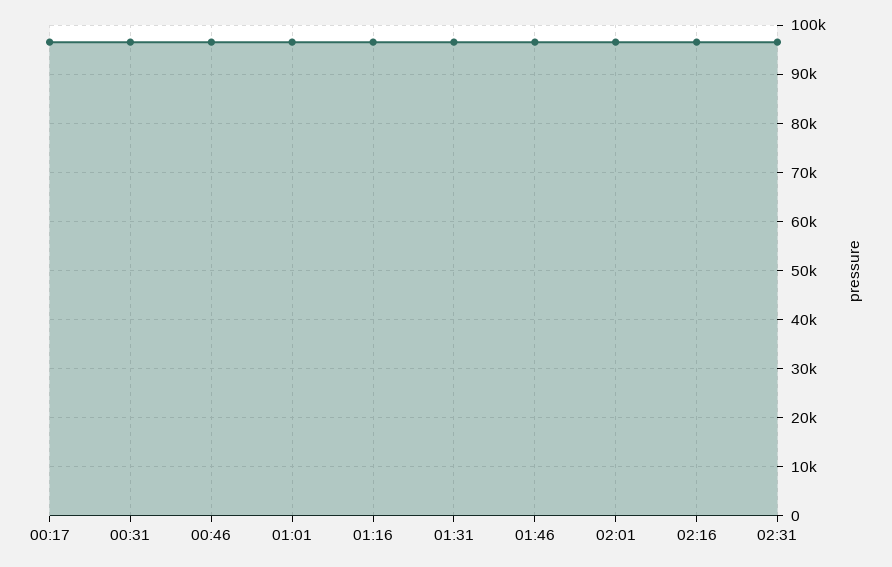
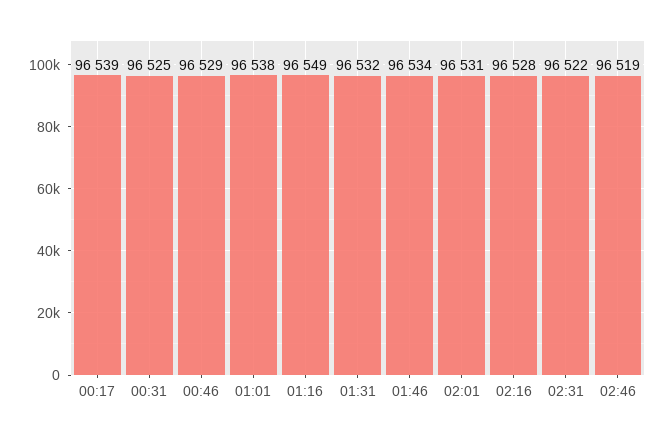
02:46: none -> 96519

